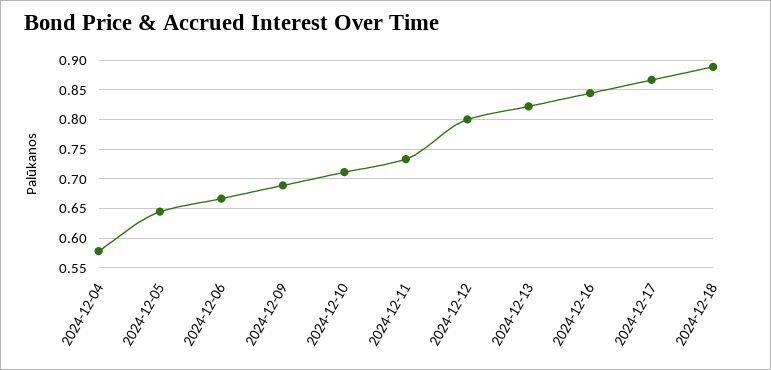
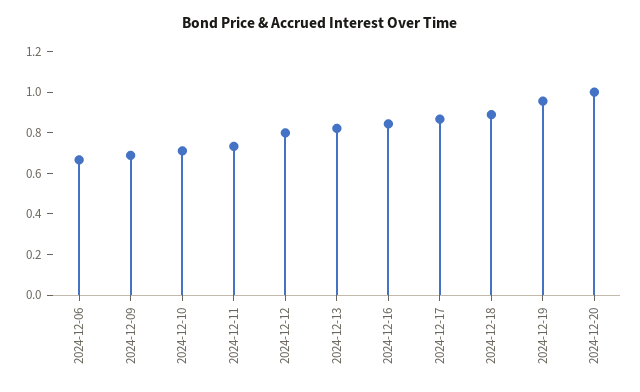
2024-12-04: 0.575 -> none
2024-12-05: 0.65 -> none
2024-12-19: none -> 0.95
2024-12-20: none -> 1

